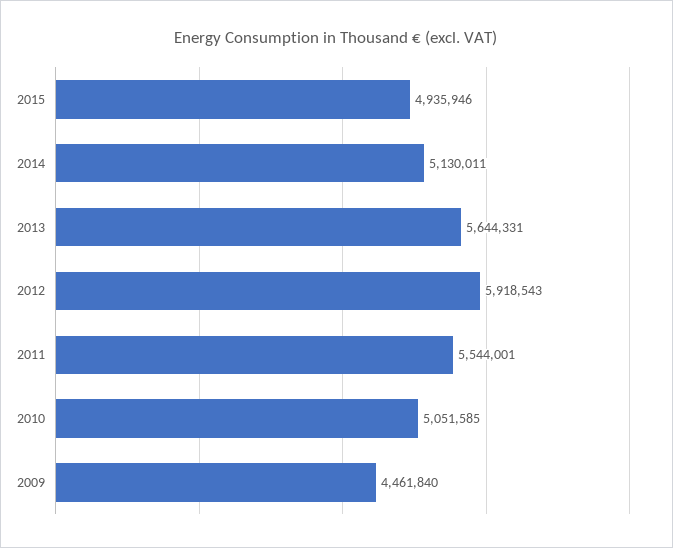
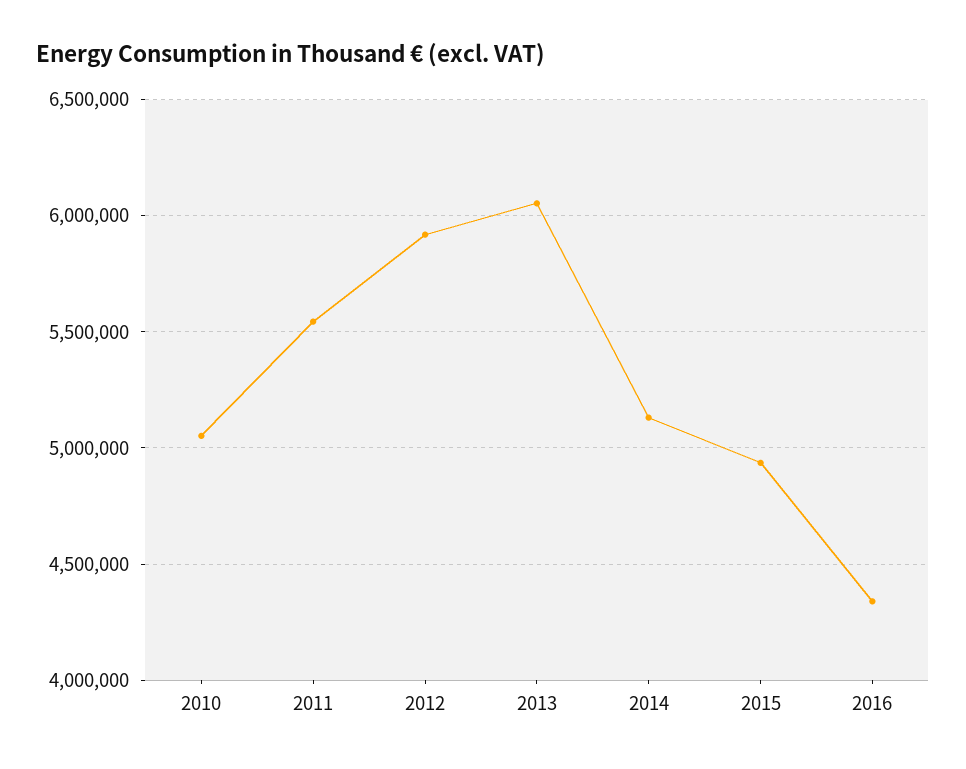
2013: 5644331 -> 6050000
2009: 4461840 -> none
2016: none -> 4350000

